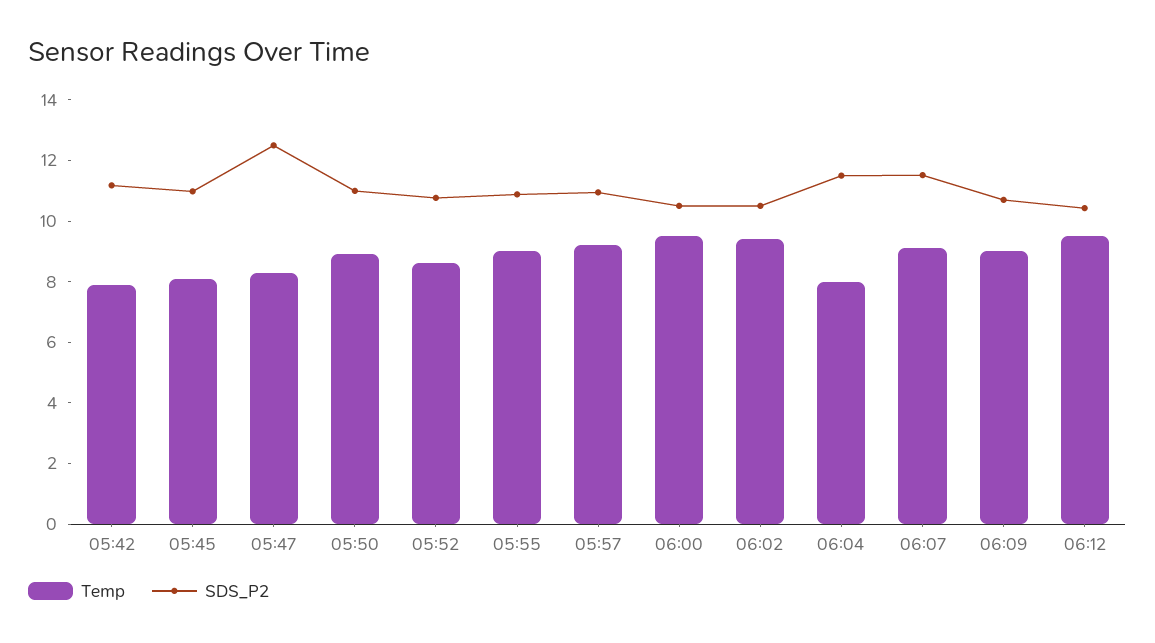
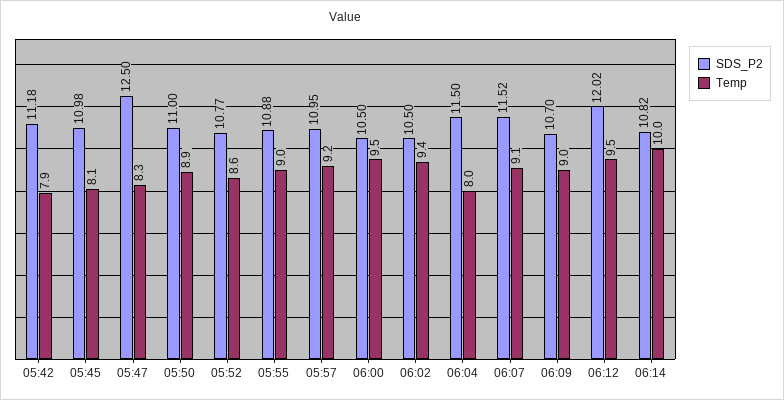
SDS_P2, 06:12: 10.5 -> 12.02
SDS_P2, 06:14: none -> 10.82
Temp, 06:14: none -> 10

